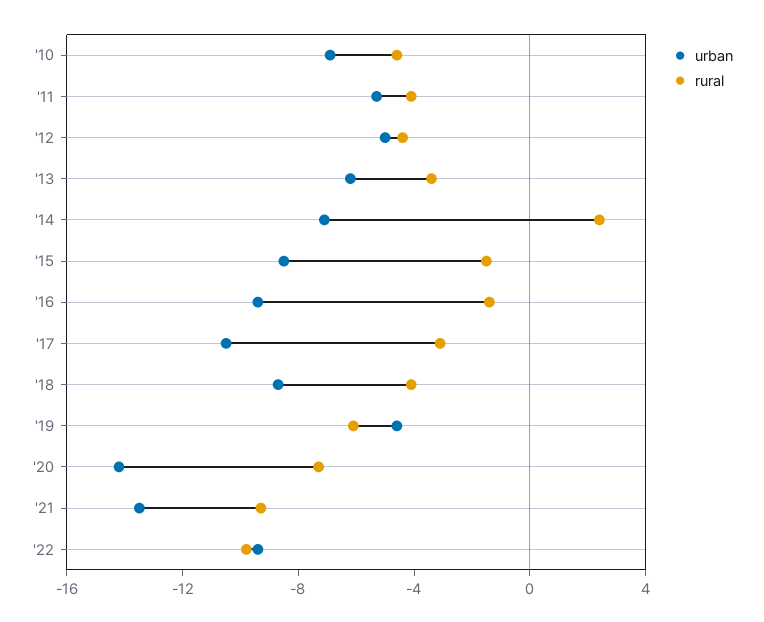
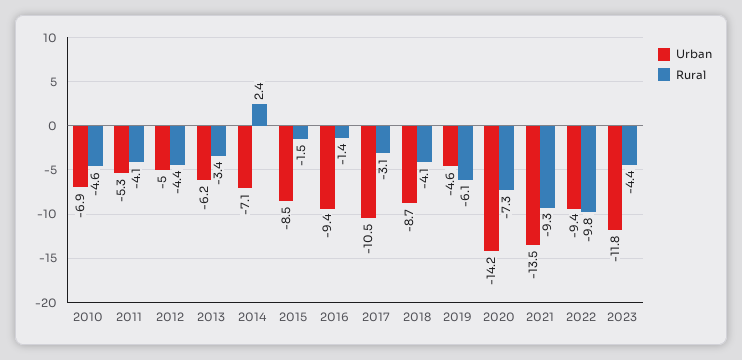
urban, 2023: none -> -11.8
rural, 2023: none -> -4.4

